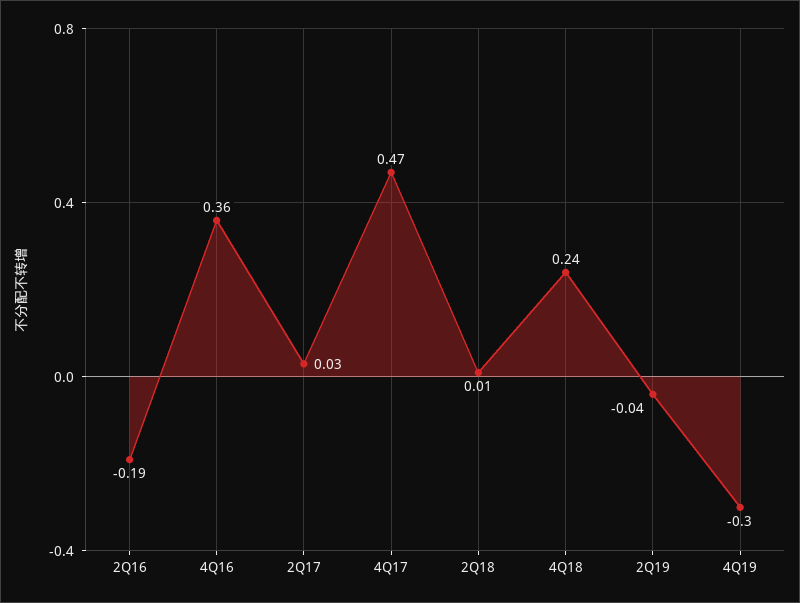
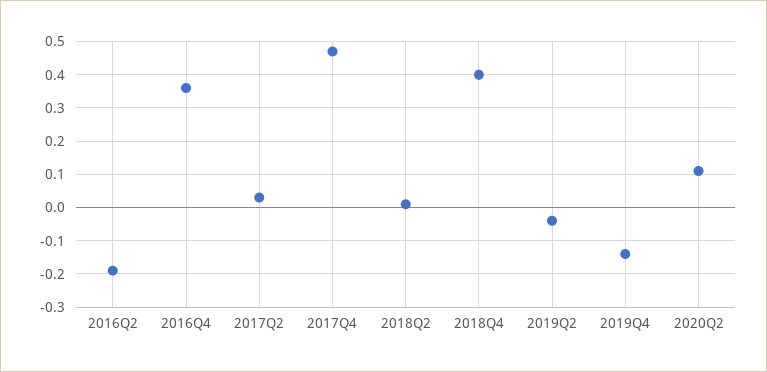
4Q18: 0.24 -> 0.4
4Q19: -0.3 -> -0.15
2020Q2: none -> 0.1

